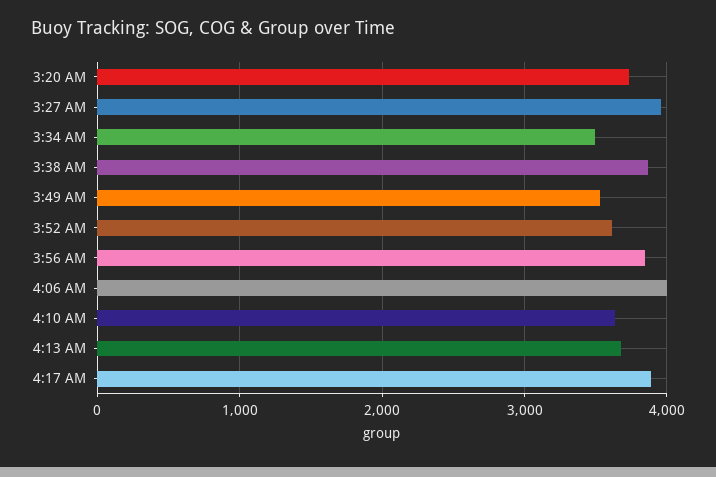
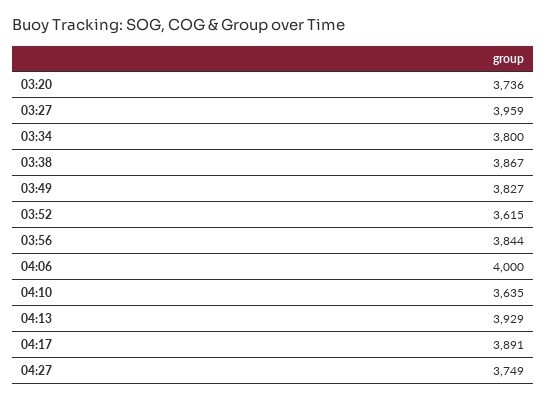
3:34 AM: 3500 -> 3800
3:49 AM: 3500 -> 3827
4:13 AM: 3700 -> 3929
04:27: none -> 3749

